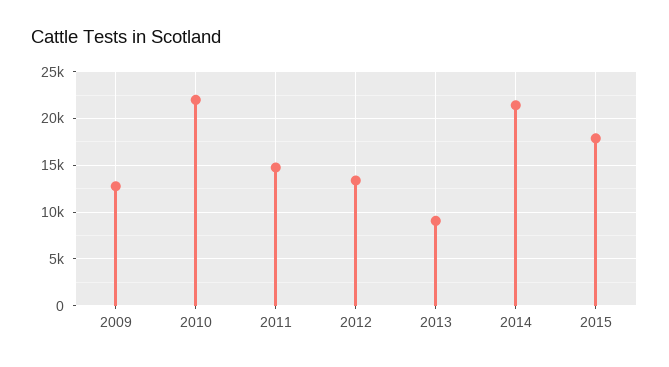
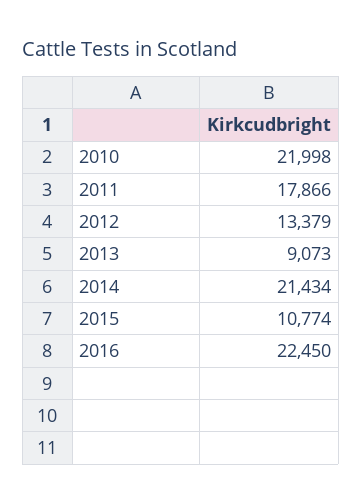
2009: 13000 -> none
2011: 15000 -> 17866
2015: 18000 -> 10774
2016: none -> 22450

